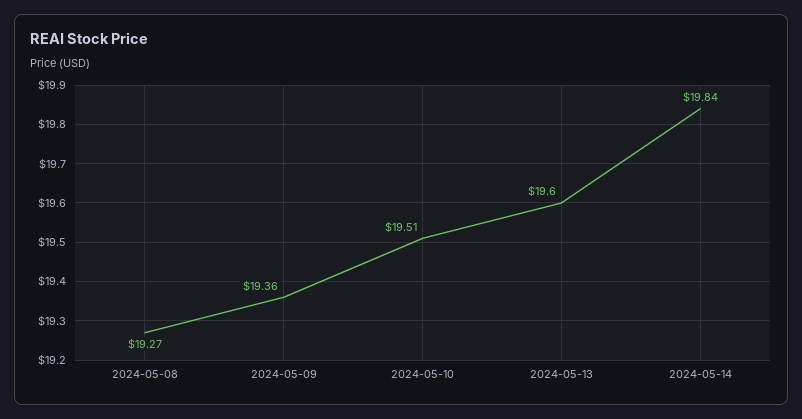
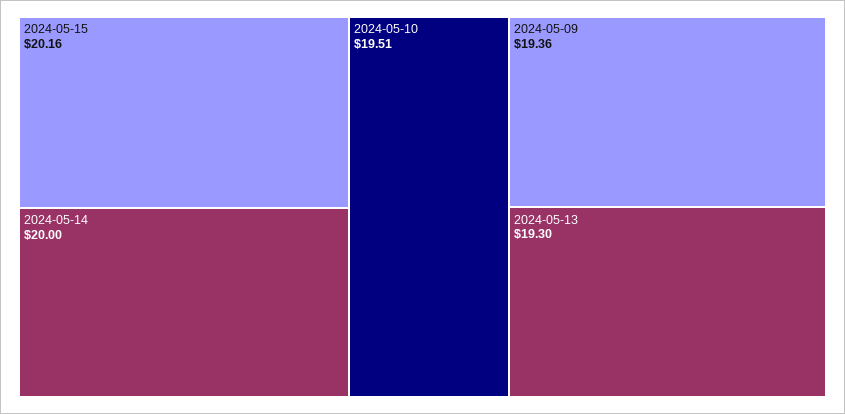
2024-05-08: 19.27 -> none
2024-05-13: 19.6 -> 19.3
2024-05-14: 19.84 -> 20
2024-05-15: none -> 20.16

